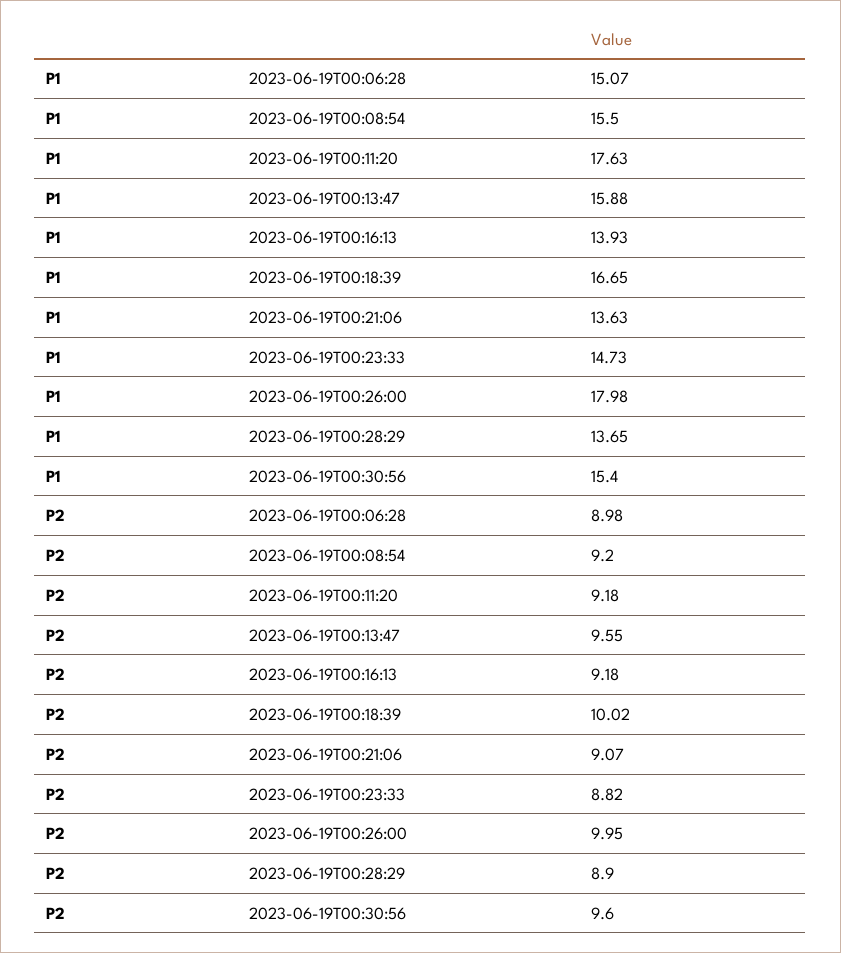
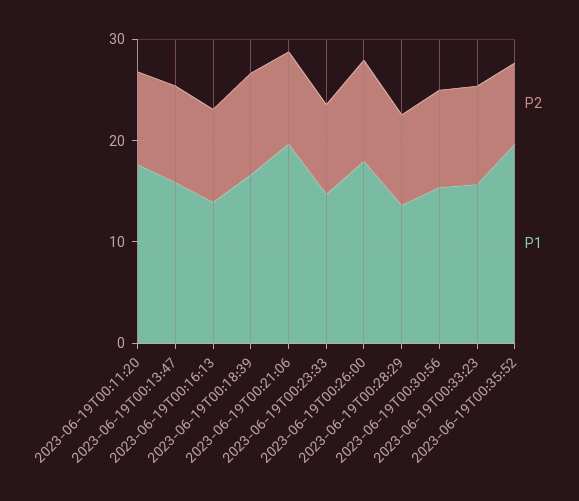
P1, 2023-06-19T00:06:28: 15.07 -> none
P1, 2023-06-19T00:08:54: 15.5 -> none
P1, 2023-06-19T00:21:06: 13.63 -> 20
P2, 2023-06-19T00:06:28: 8.98 -> none
P2, 2023-06-19T00:08:54: 9.2 -> none
P2, 2023-06-19T00:33:23: none -> 10
P1, 2023-06-19T00:33:23: none -> 16
P2, 2023-06-19T00:35:52: none -> 8
P1, 2023-06-19T00:35:52: none -> 20

